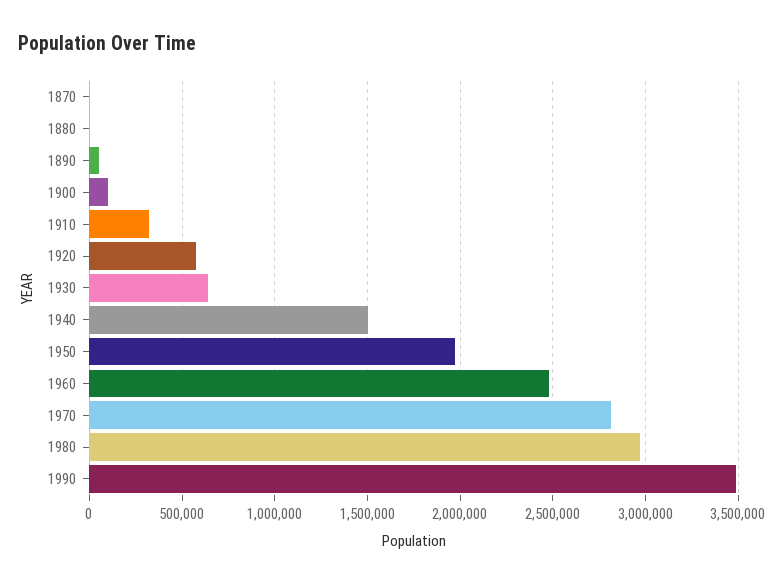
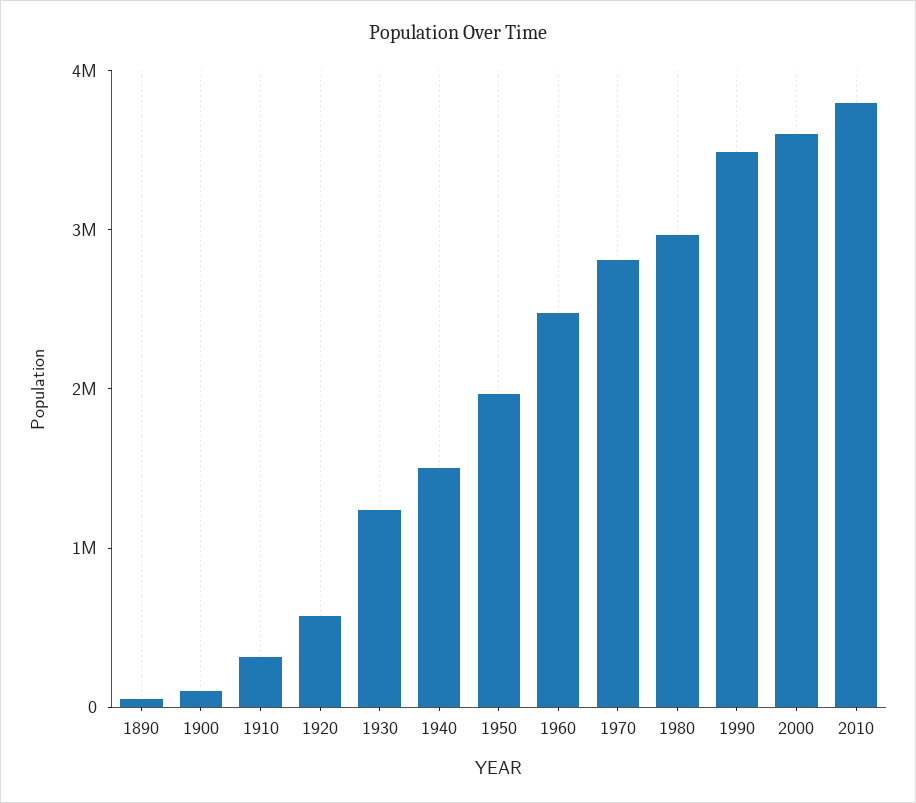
1870: 0 -> none
1880: 0 -> none
1930: 650000 -> 1200000
2000: none -> 3600000
2010: none -> 3800000

